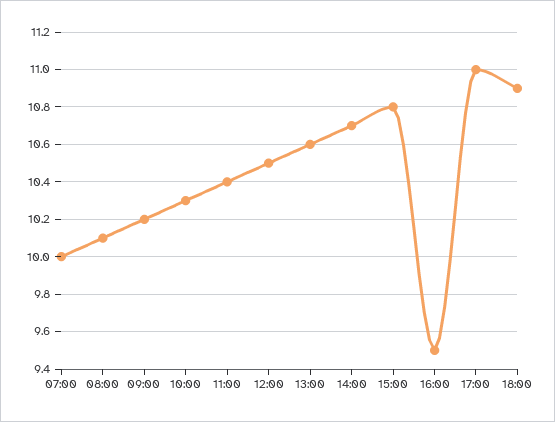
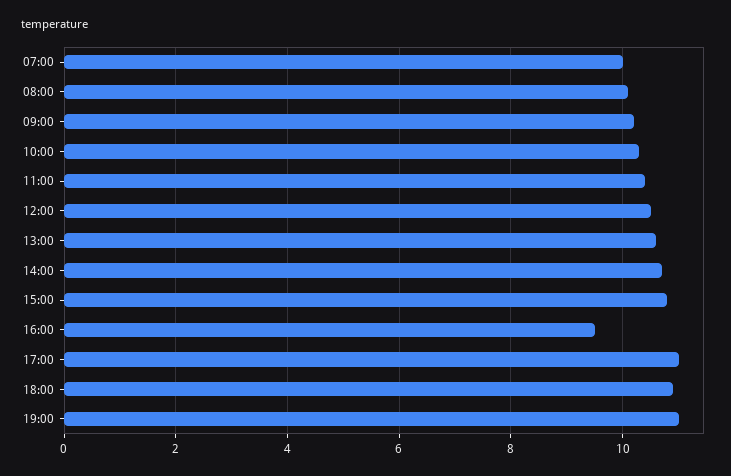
19:00: none -> 11

